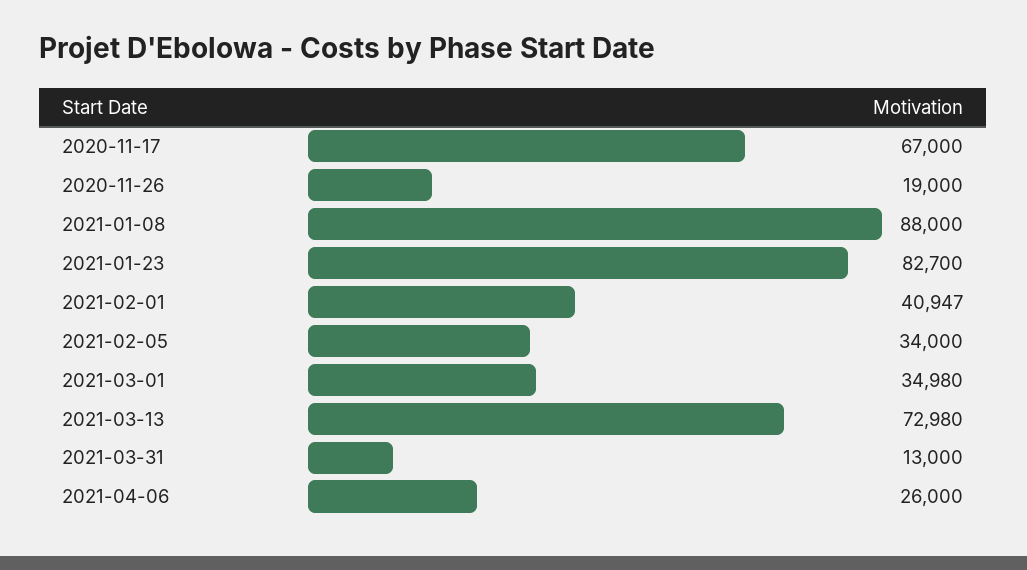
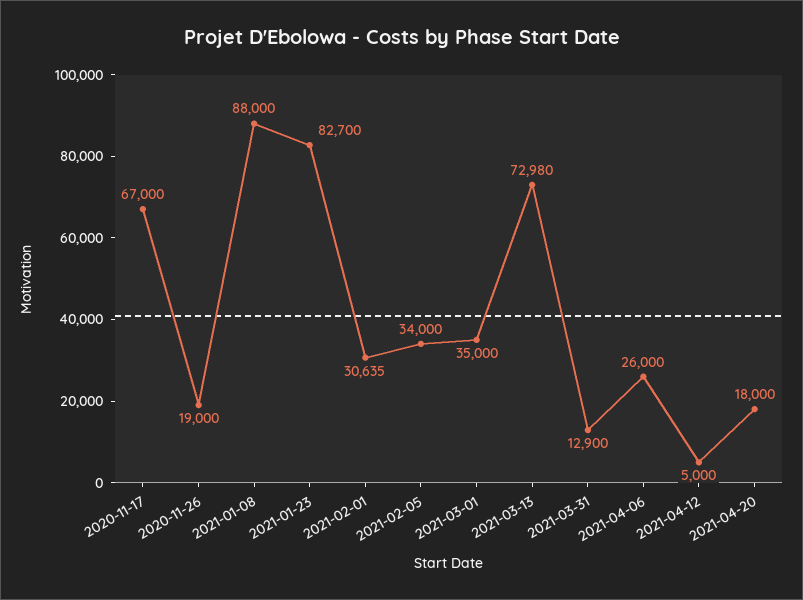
2021-02-01: 40947 -> 30635
2021-03-01: 34980 -> 35000
2021-03-31: 13000 -> 12900
2021-04-12: none -> 5000
2021-04-20: none -> 18000

